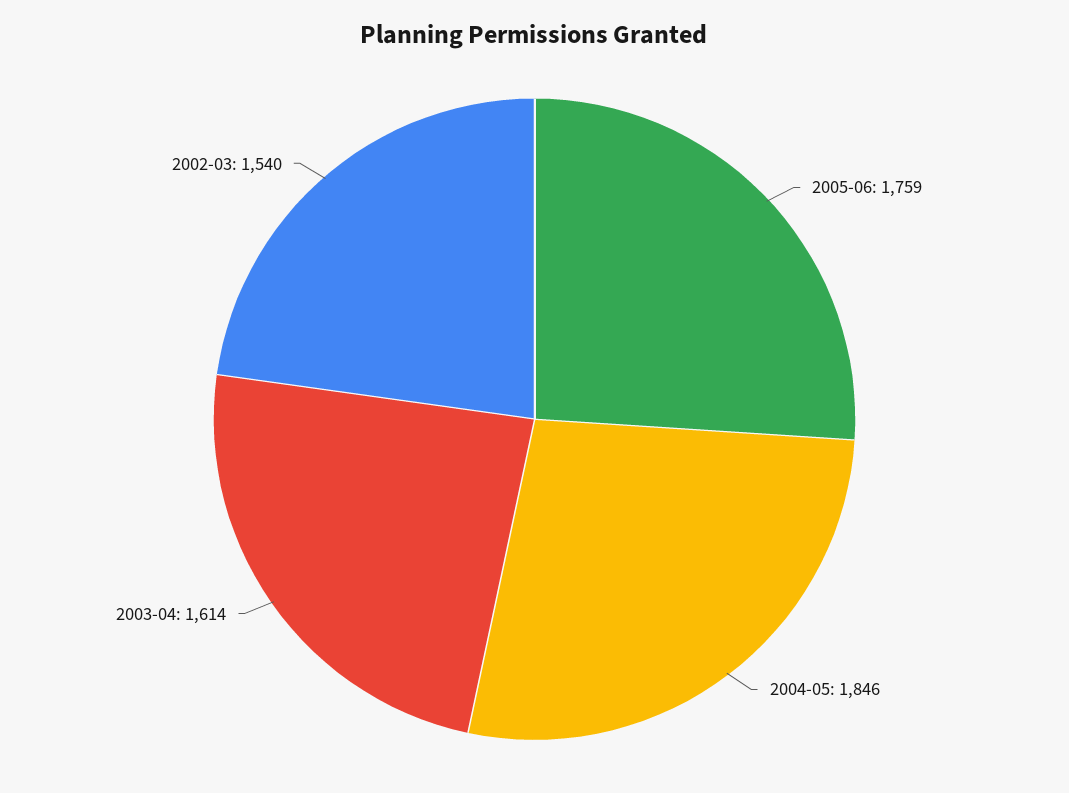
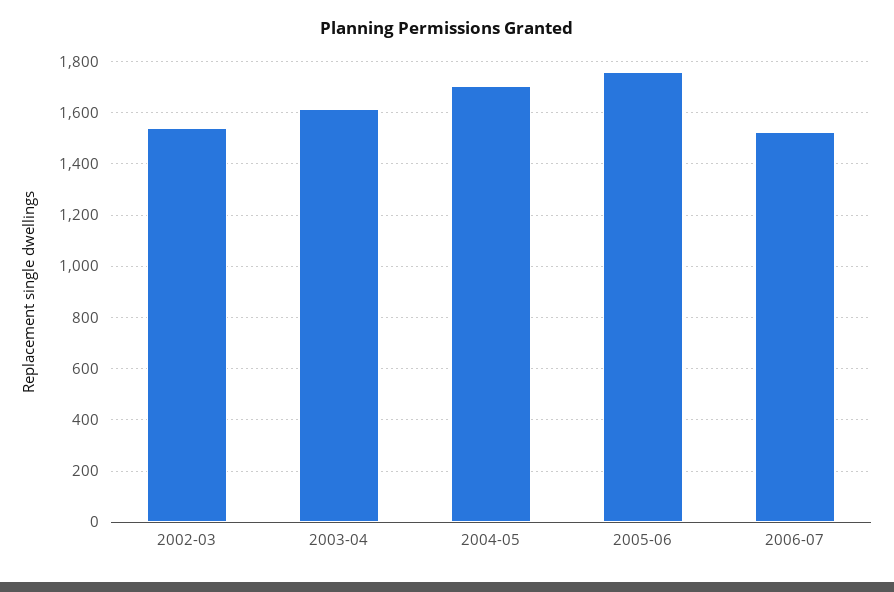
2004-05: 1846 -> 1700
2006-07: none -> 1525

